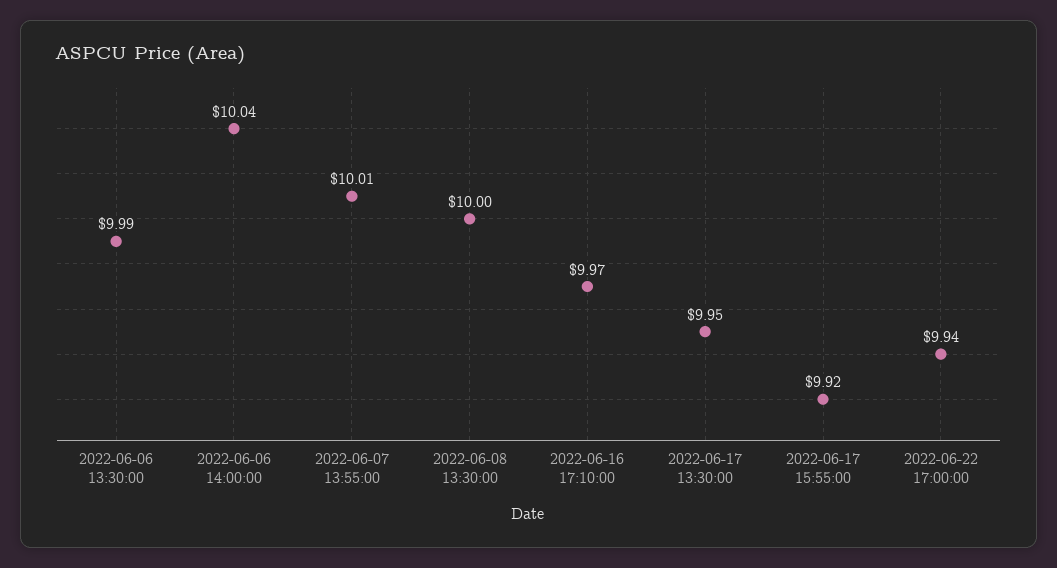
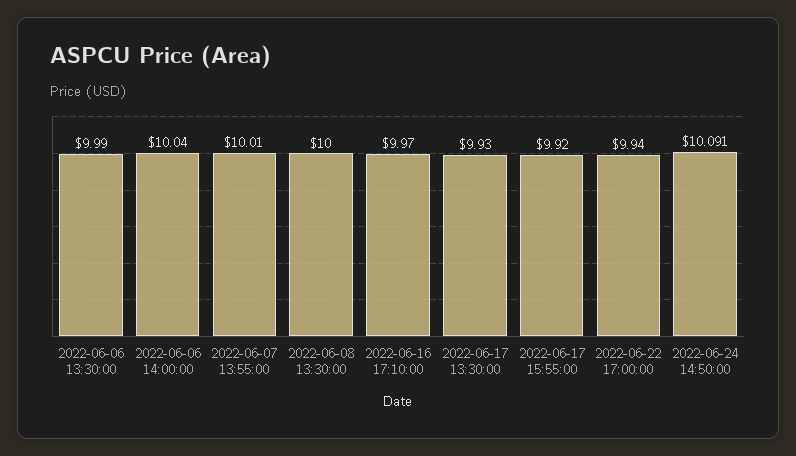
2022-06-17 13:30:00: 9.95 -> 9.93
2022-06-24 14:50:00: none -> 10.091

